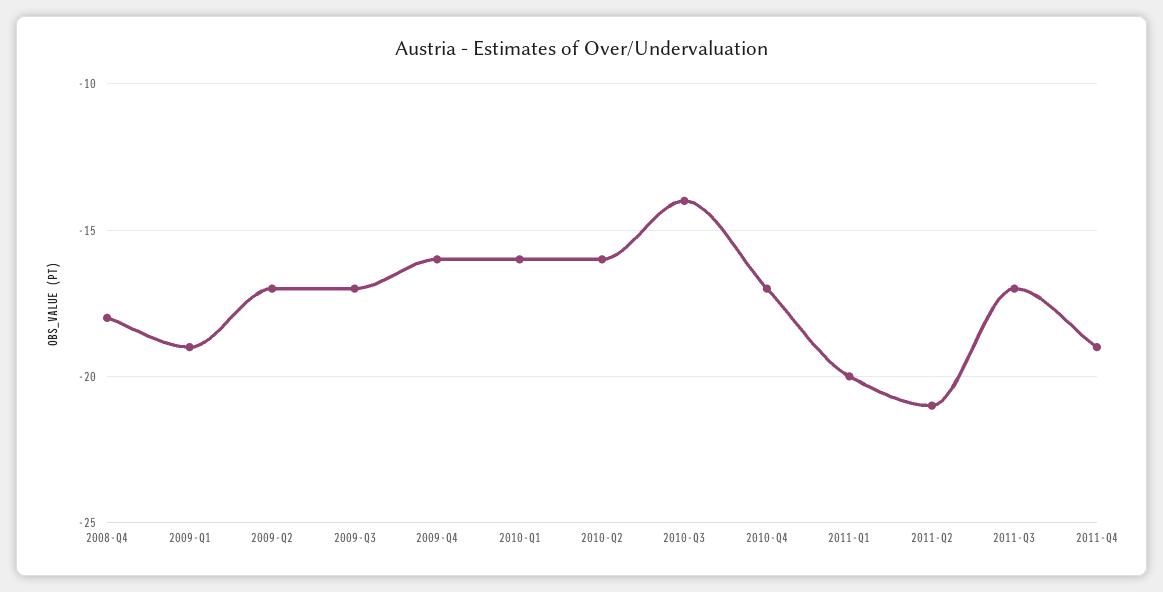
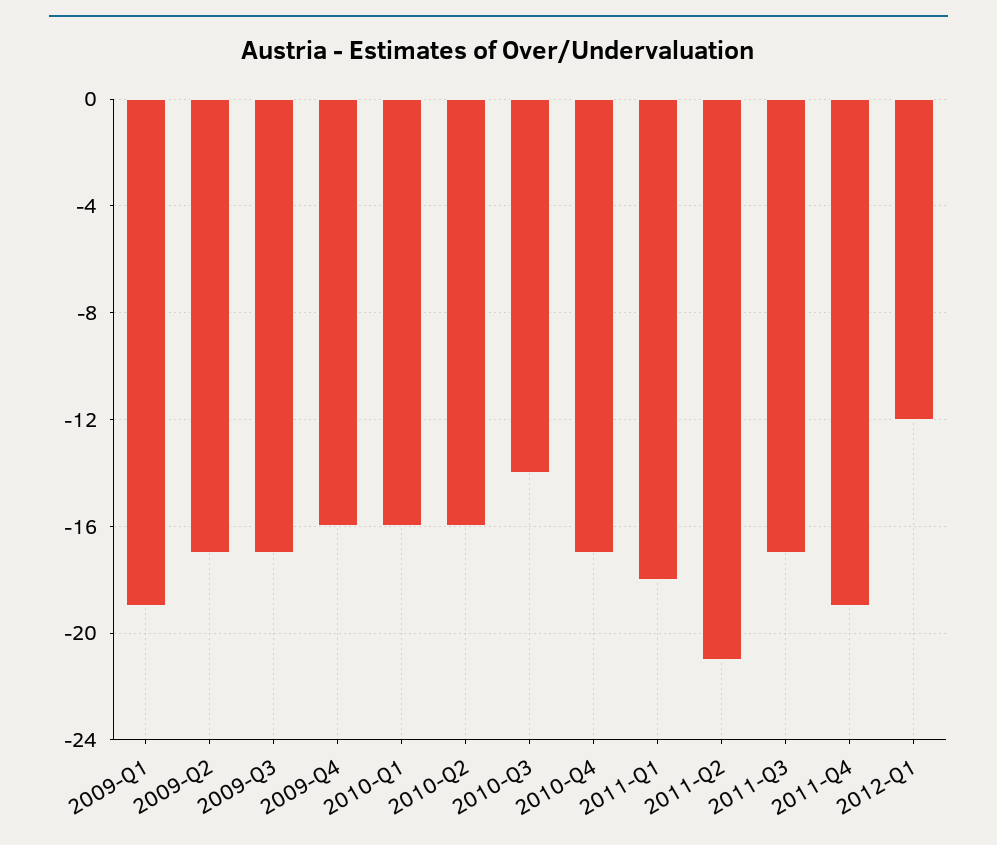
2008-Q4: -18 -> none
2011-Q1: -20 -> -18
2012-Q1: none -> -12

